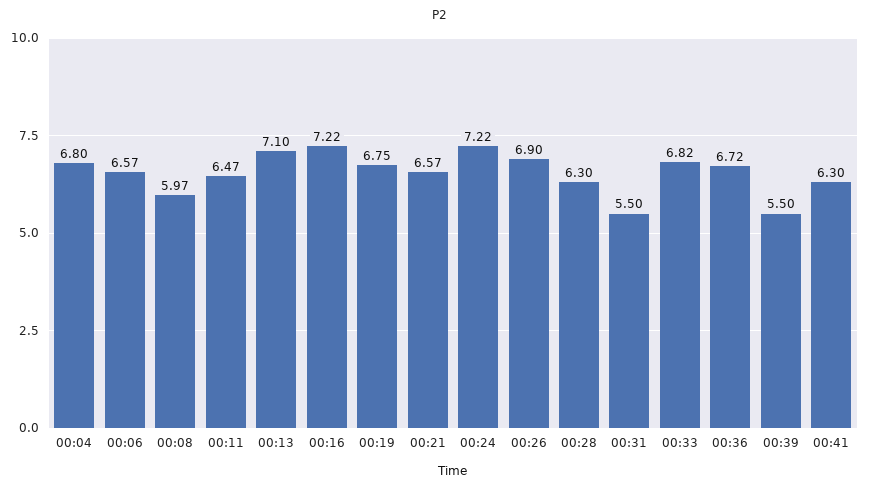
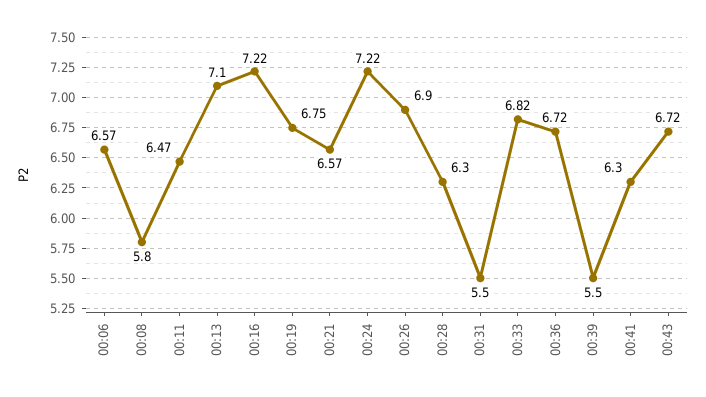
00:04: 6.8 -> none
00:08: 5.97 -> 5.8
00:43: none -> 6.72

